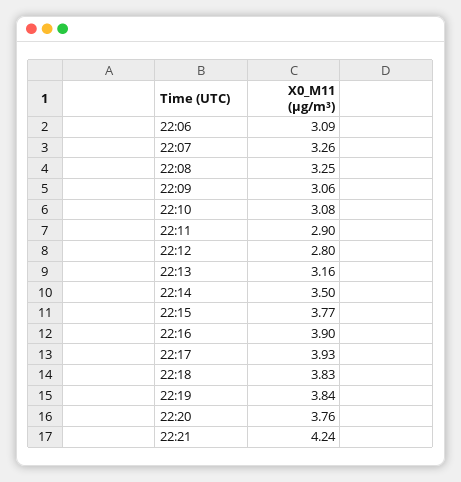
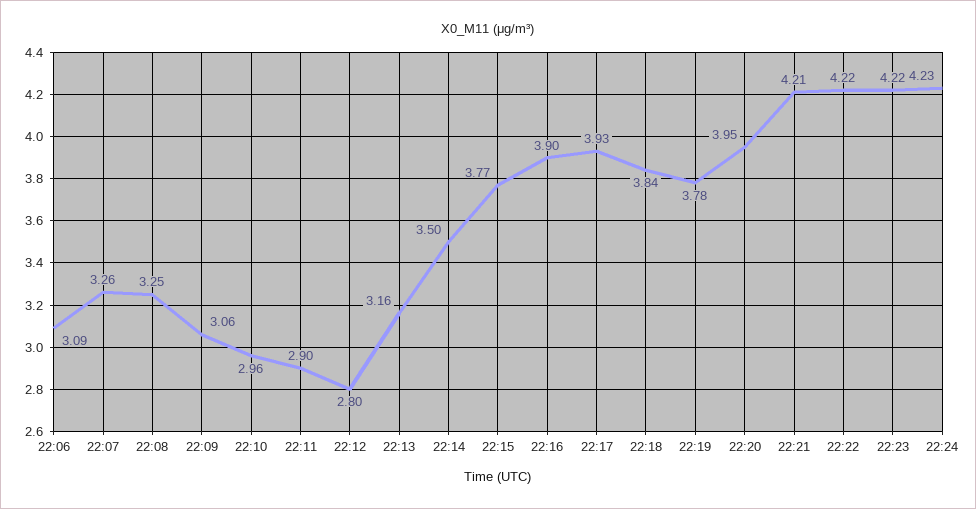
22:10: 3.08 -> 2.96
22:18: 3.83 -> 3.84
22:19: 3.84 -> 3.78
22:20: 3.76 -> 3.95
22:21: 4.24 -> 4.21
22:22: none -> 4.22
22:23: none -> 4.22
22:24: none -> 4.23

